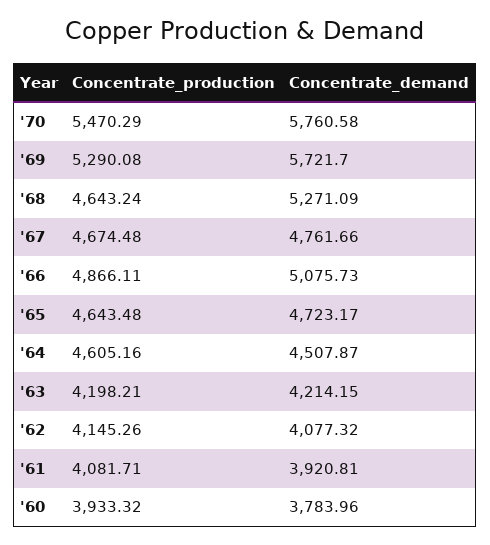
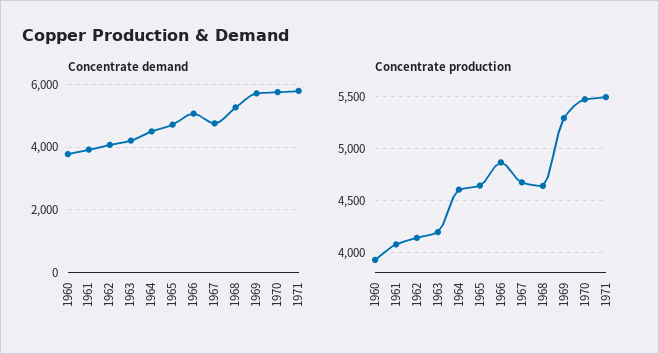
Concentrate_demand, 1971: none -> 5800
Concentrate_production, 1971: none -> 5500

